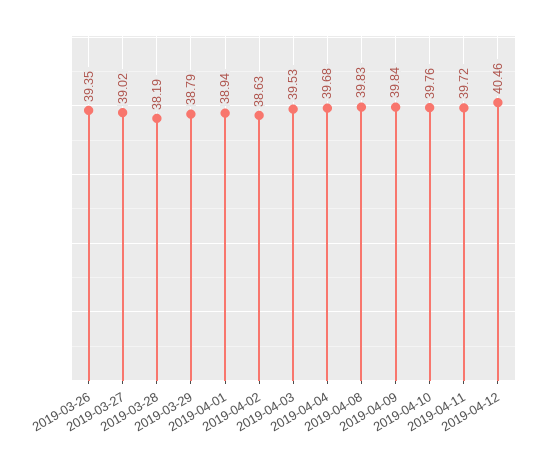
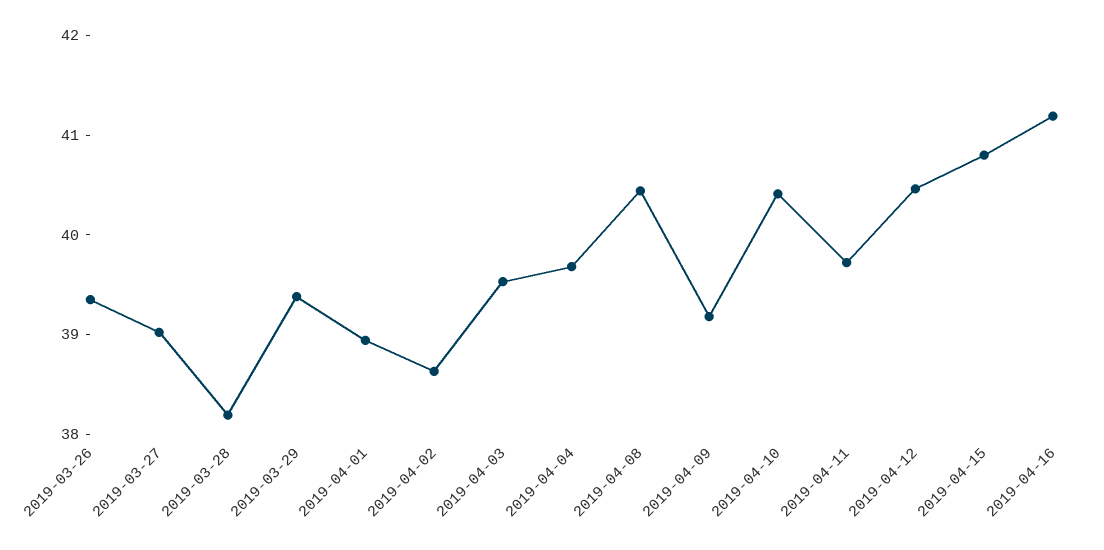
2019-03-29: 38.79 -> 39.4
2019-04-08: 39.83 -> 40.4
2019-04-09: 39.84 -> 39.2
2019-04-10: 39.76 -> 40.4
2019-04-15: none -> 40.8
2019-04-16: none -> 41.2

